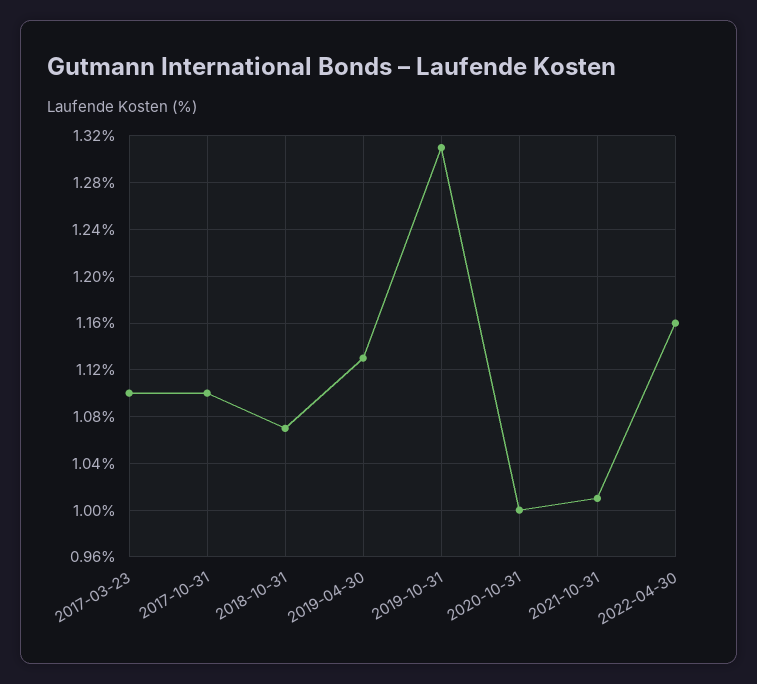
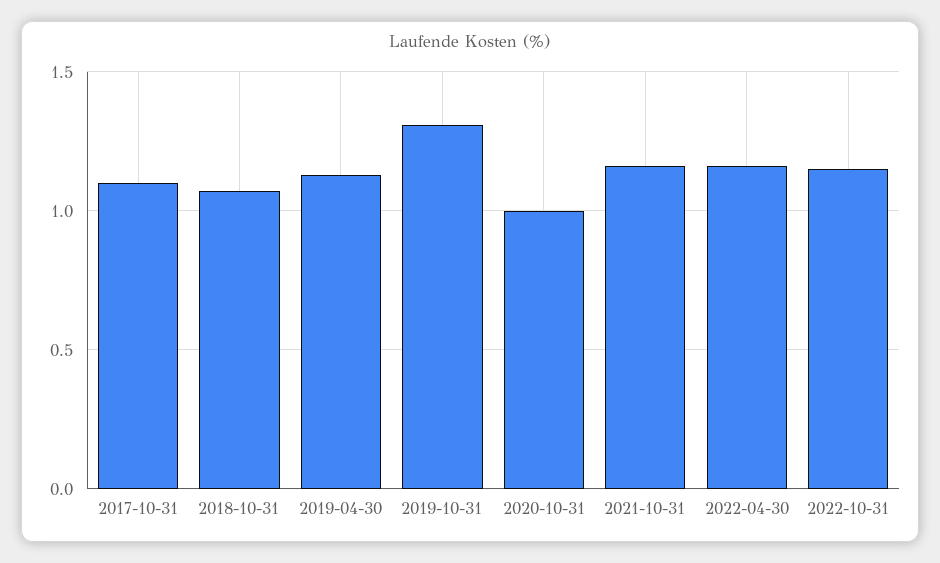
2017-03-23: 1.1 -> none
2021-10-31: 1.01 -> 1.15
2022-10-31: none -> 1.15

